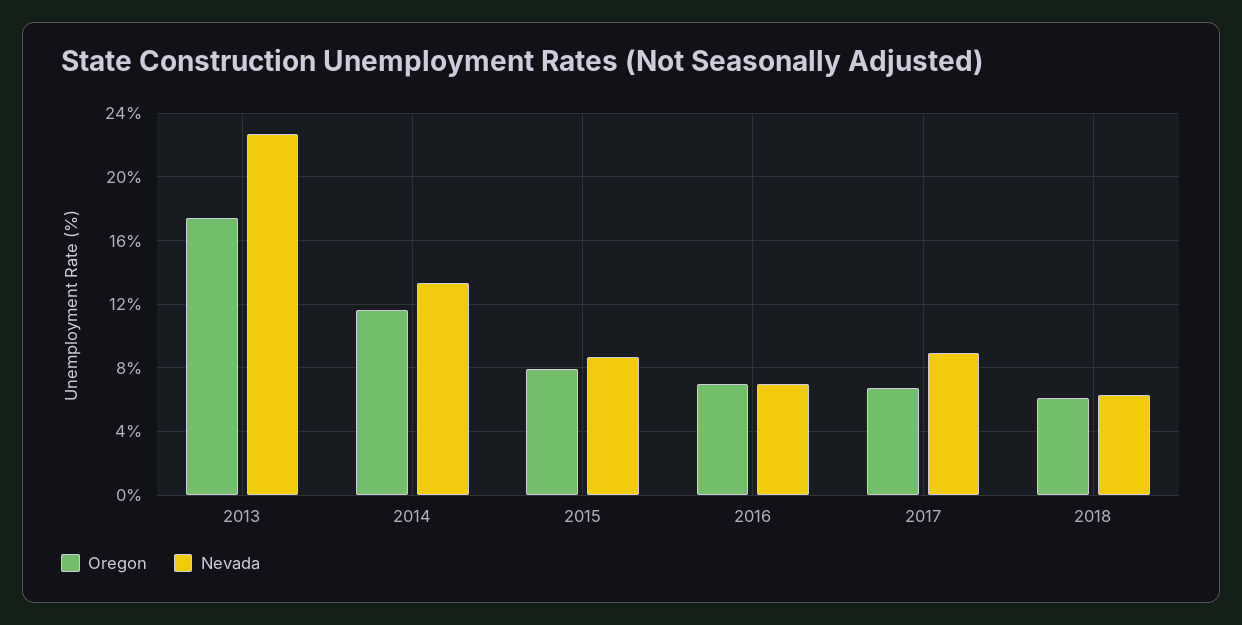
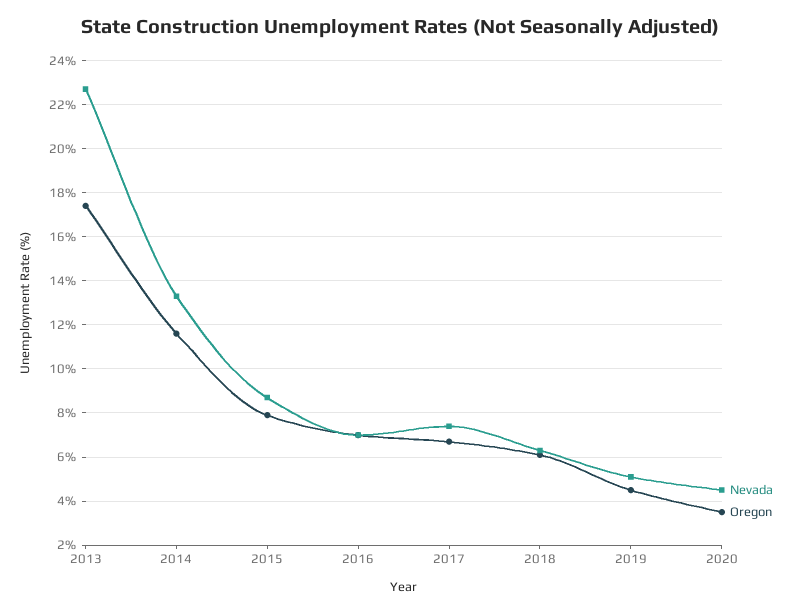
Nevada, 2017: 9 -> 7.5
Nevada, 2019: none -> 5
Oregon, 2019: none -> 4.5
Nevada, 2020: none -> 4.5
Oregon, 2020: none -> 3.5

